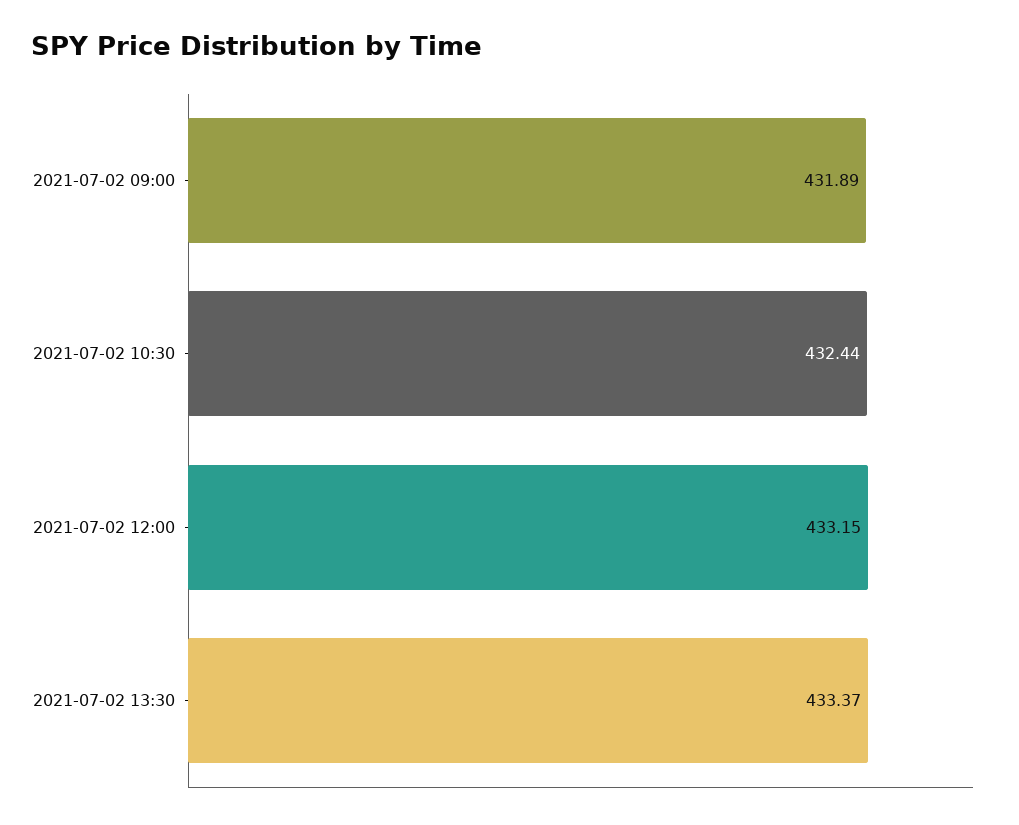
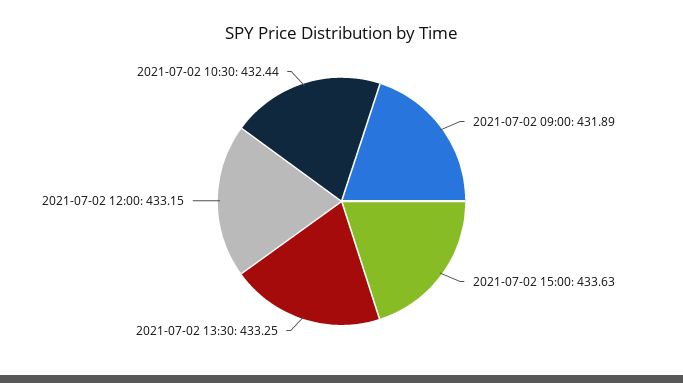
2021-07-02 13:30: 433.37 -> 433.25
2021-07-02 15:00: none -> 433.63

